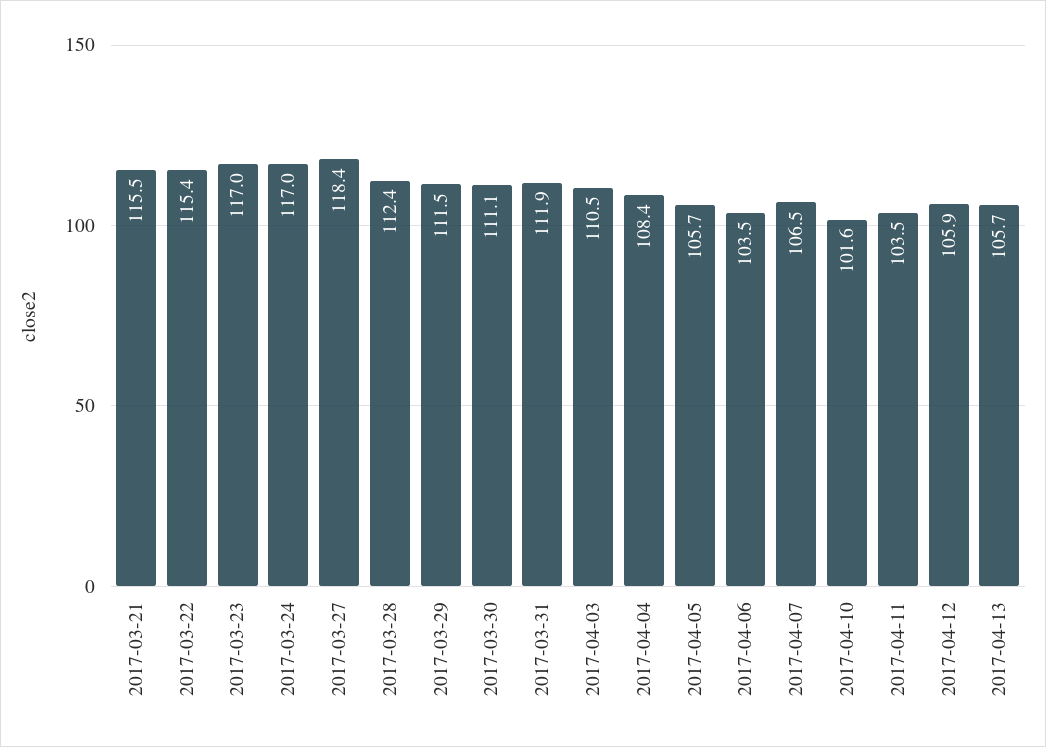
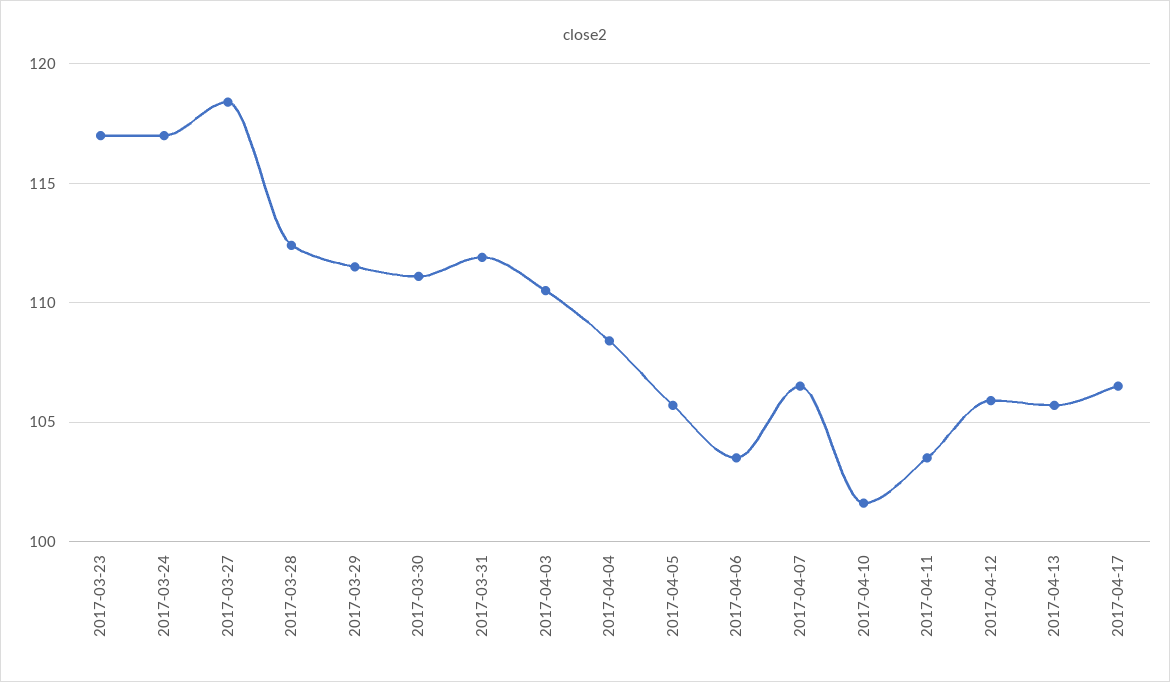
2017-03-21: 115.5 -> none
2017-03-22: 115.4 -> none
2017-04-17: none -> 106.5

